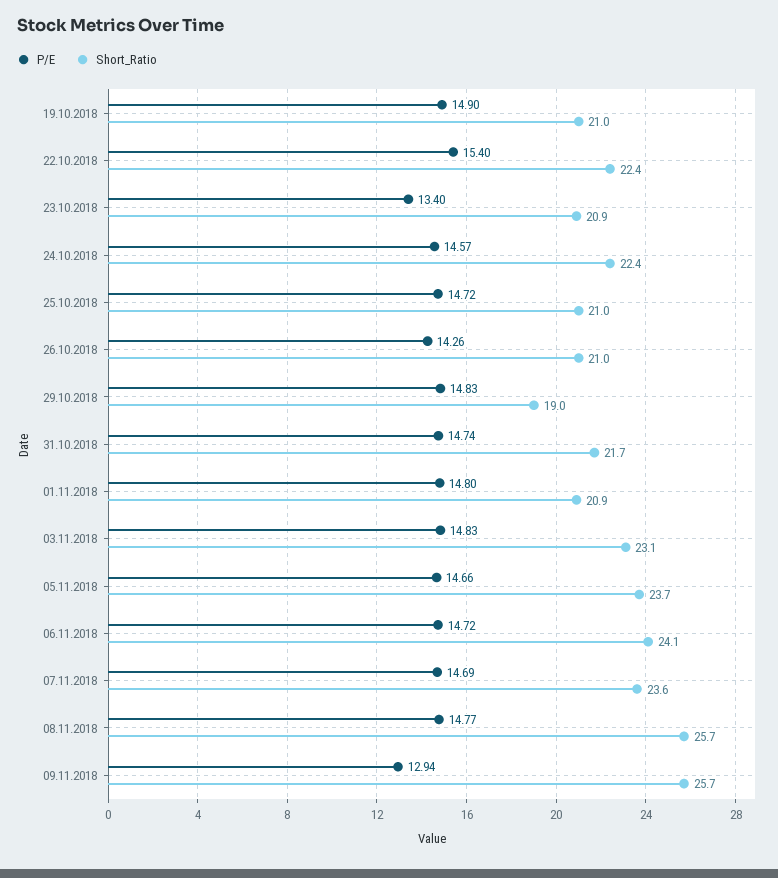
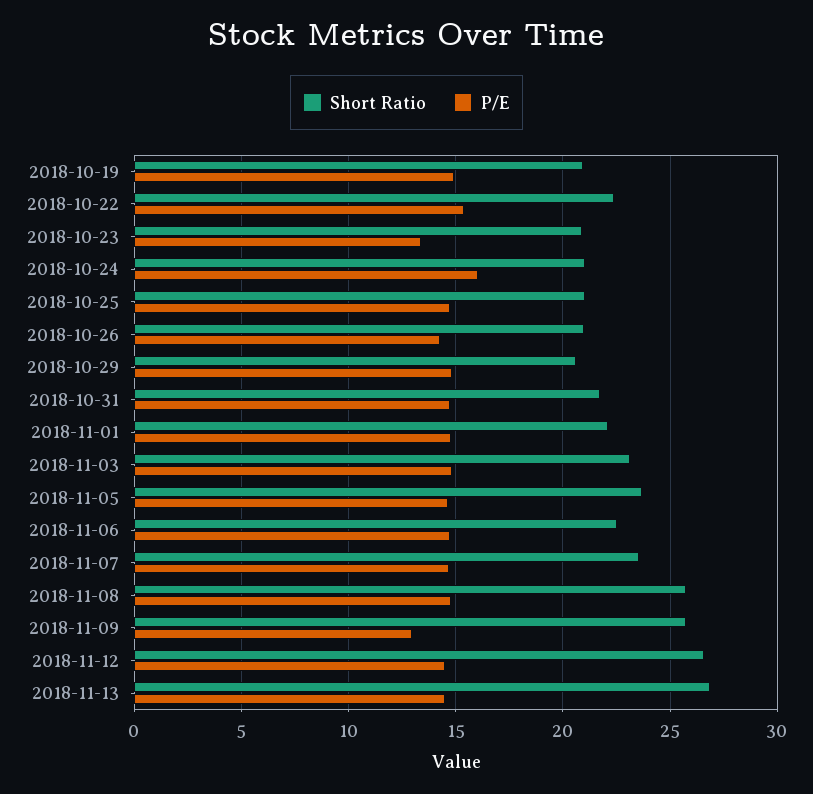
P/E, 24.10.2018: 14.57 -> 16
Short_Ratio, 24.10.2018: 22.4 -> 21
Short_Ratio, 29.10.2018: 19 -> 20.5
Short_Ratio, 01.11.2018: 20.9 -> 22
Short_Ratio, 06.11.2018: 24.1 -> 22.5
Short_Ratio, 2018-11-12: none -> 26.5
P/E, 2018-11-12: none -> 14.5
Short_Ratio, 2018-11-13: none -> 27
P/E, 2018-11-13: none -> 14.5

